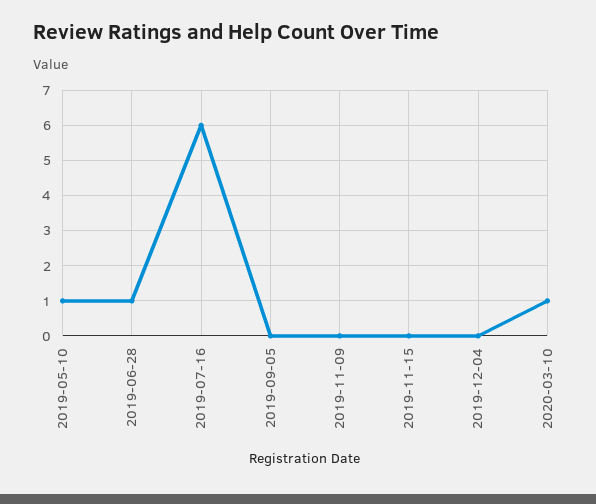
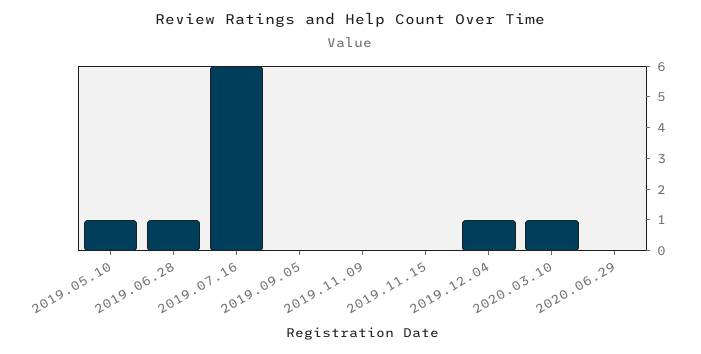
2019-12-04: 0 -> 1
2020.06.29: none -> 0

